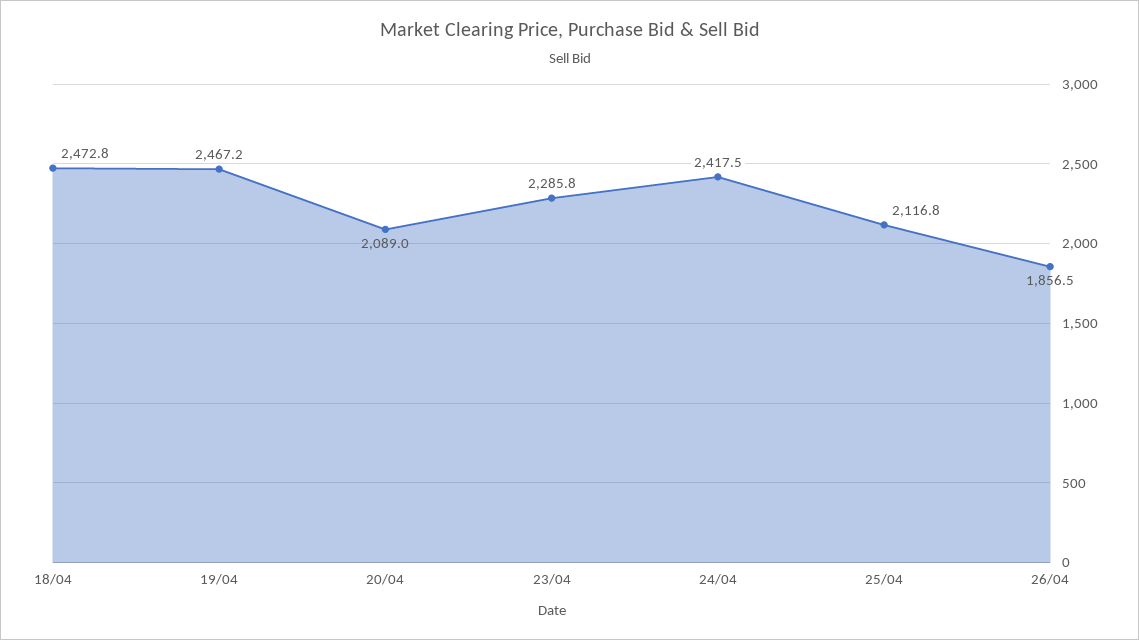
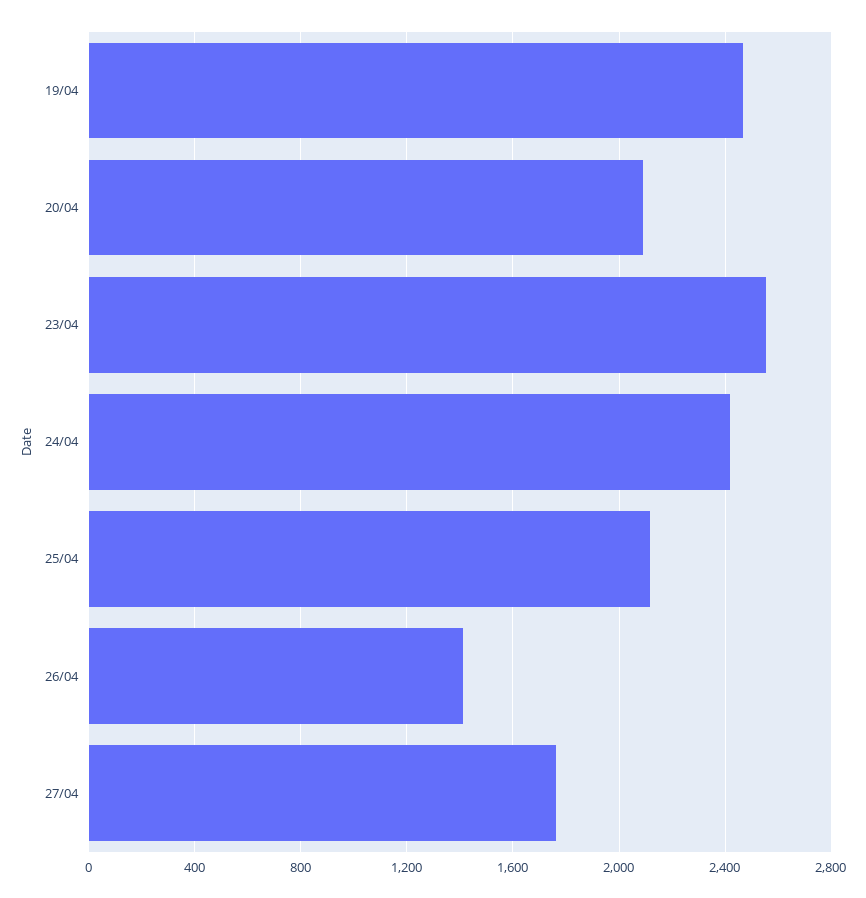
18/04: 2472.8 -> none
23/04: 2285.8 -> 2550
26/04: 1856.5 -> 1400
27/04: none -> 1750

